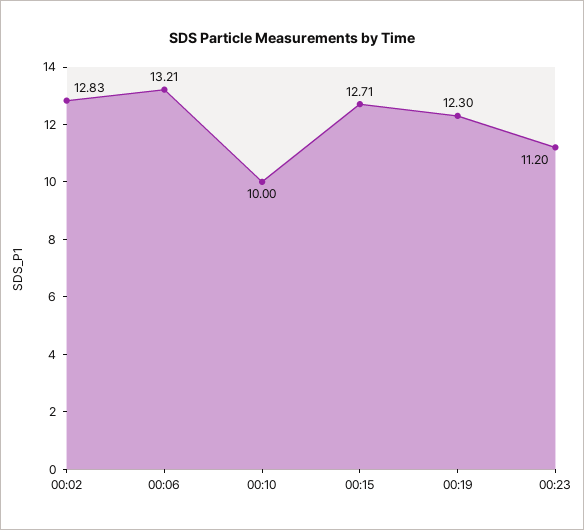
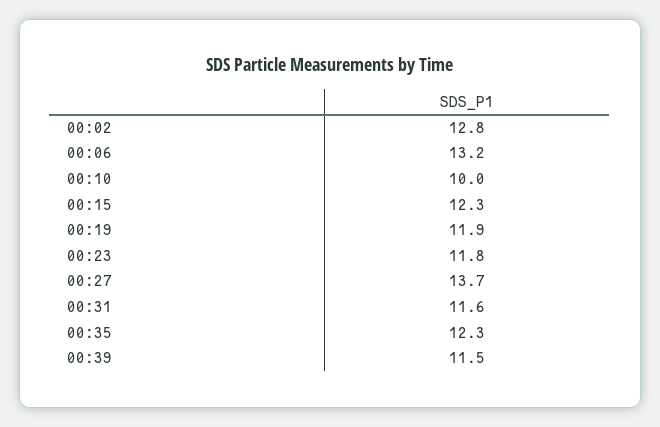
00:15: 12.71 -> 12.3
00:19: 12.3 -> 11.9
00:23: 11.2 -> 11.8
00:27: none -> 13.7
00:31: none -> 11.6
00:35: none -> 12.3
00:39: none -> 11.5

